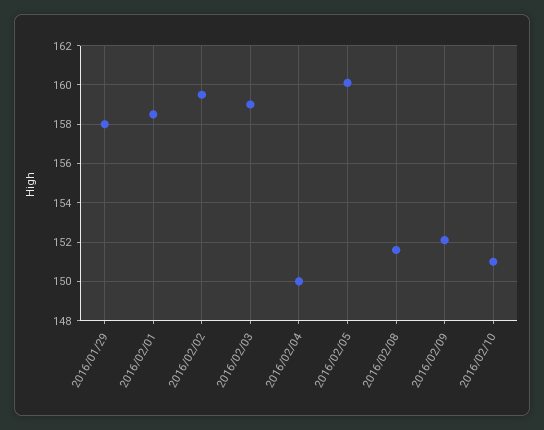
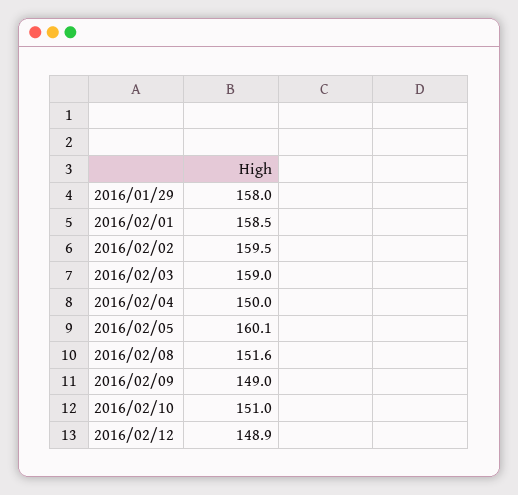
2016/02/09: 152 -> 149
2016/02/12: none -> 148.9

